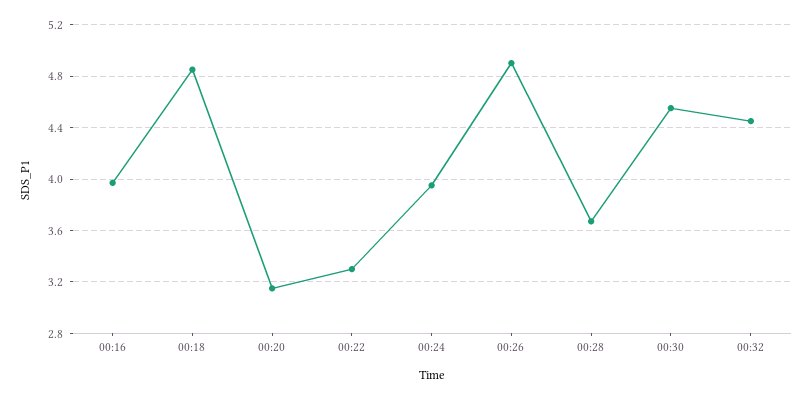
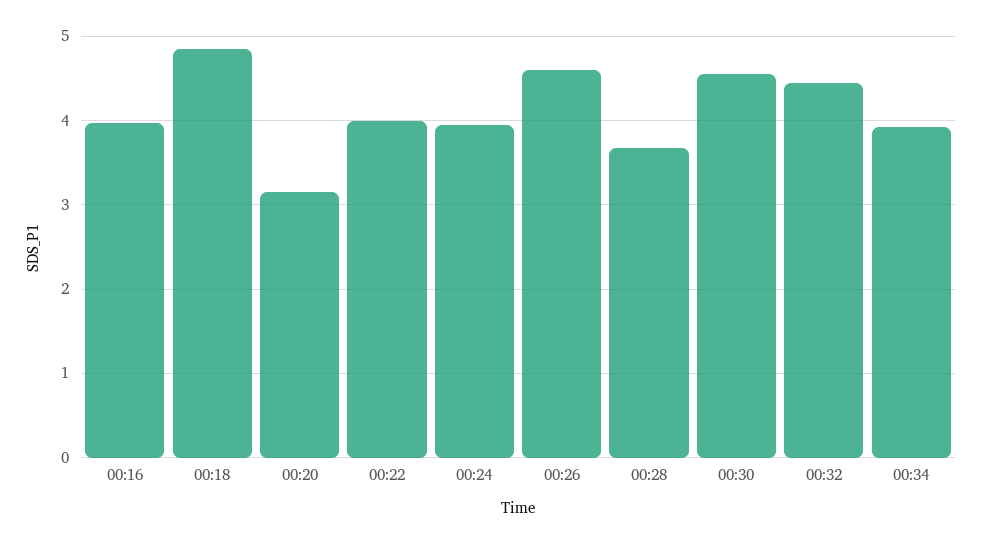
00:22: 3.3 -> 4
00:26: 4.9 -> 4.6
00:34: none -> 3.9

